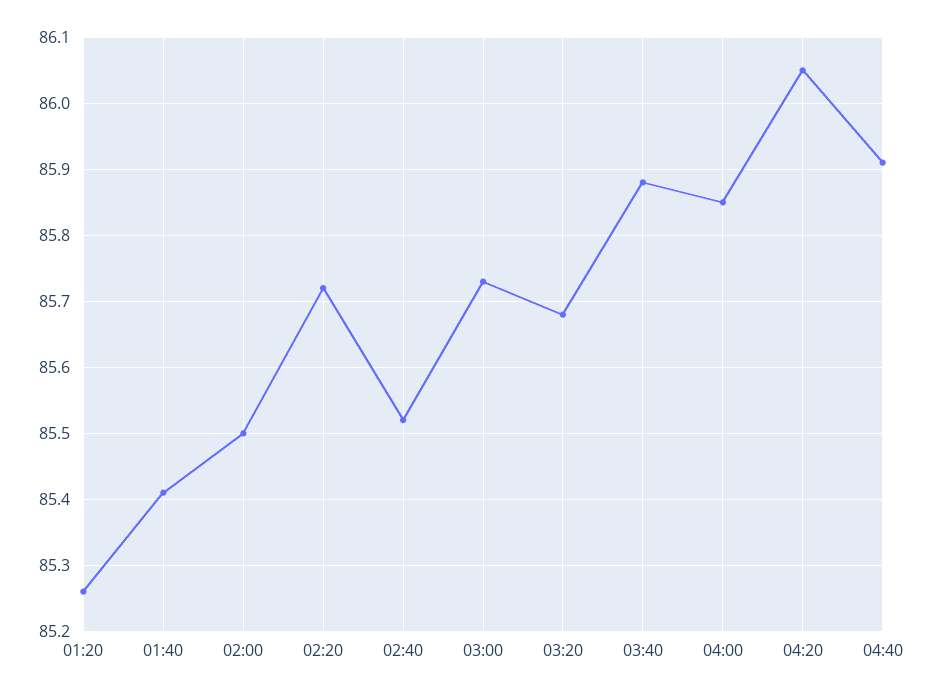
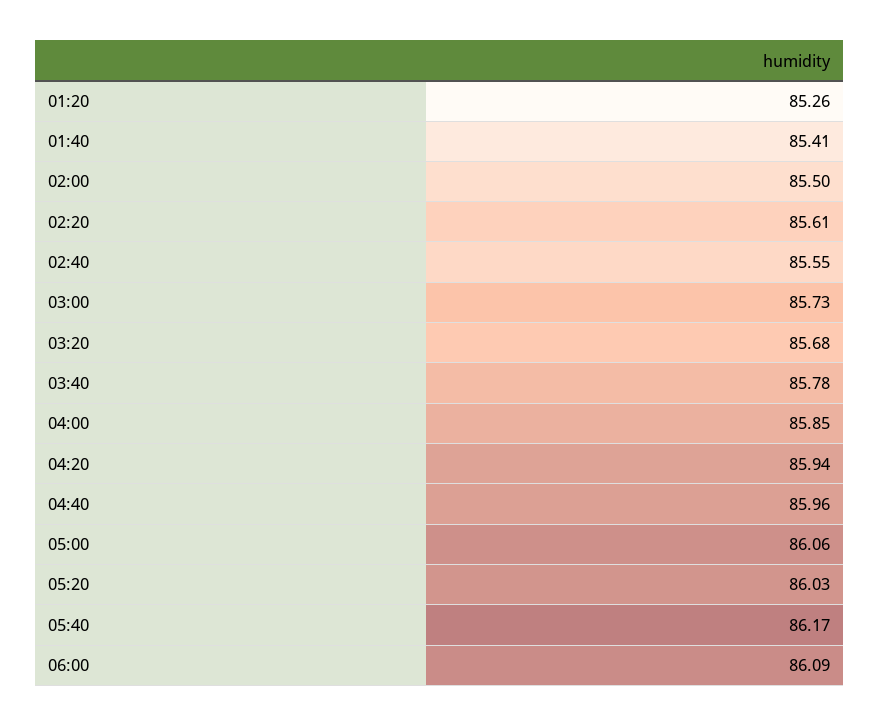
02:20: 85.72 -> 85.61
02:40: 85.52 -> 85.55
03:40: 85.88 -> 85.78
04:20: 86.05 -> 85.94
04:40: 85.91 -> 85.96
05:00: none -> 86.06
05:20: none -> 86.03
05:40: none -> 86.17
06:00: none -> 86.09

